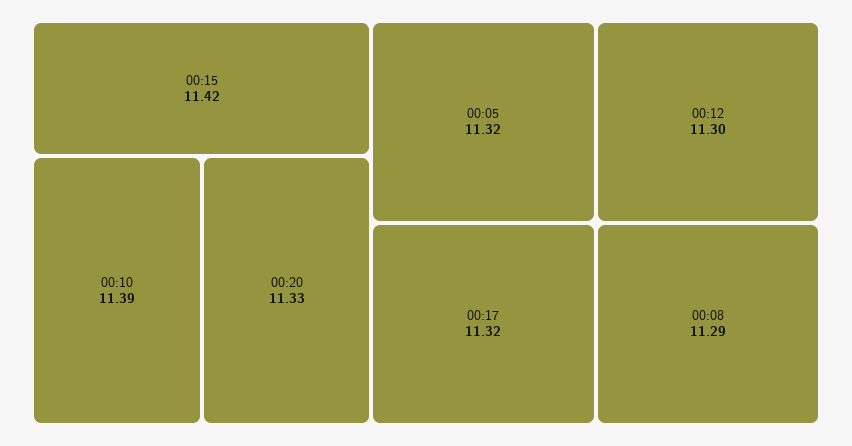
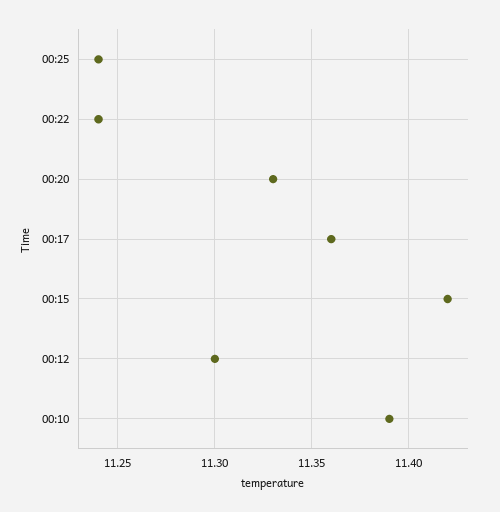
00:05: 11.32 -> none
00:17: 11.32 -> 11.36
00:08: 11.29 -> none
00:25: none -> 11.24
00:22: none -> 11.24

